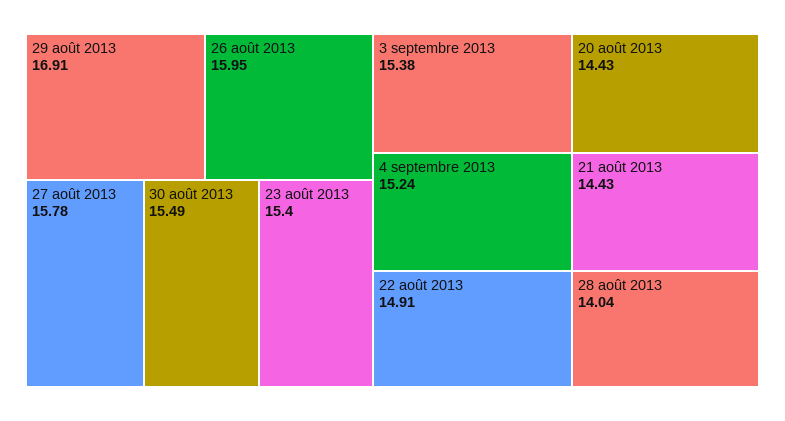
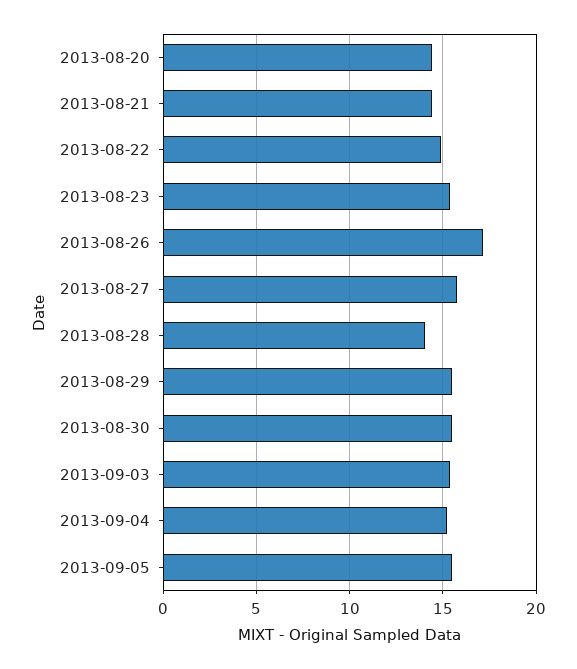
29 août 2013: 16.91 -> 15.5
26 août 2013: 15.95 -> 17
2013-09-05: none -> 15.5

